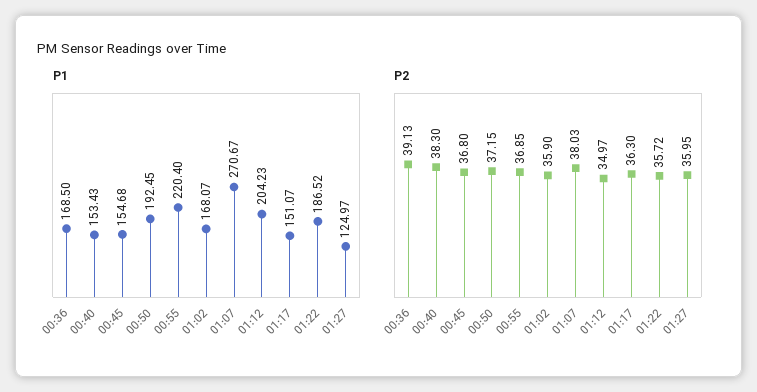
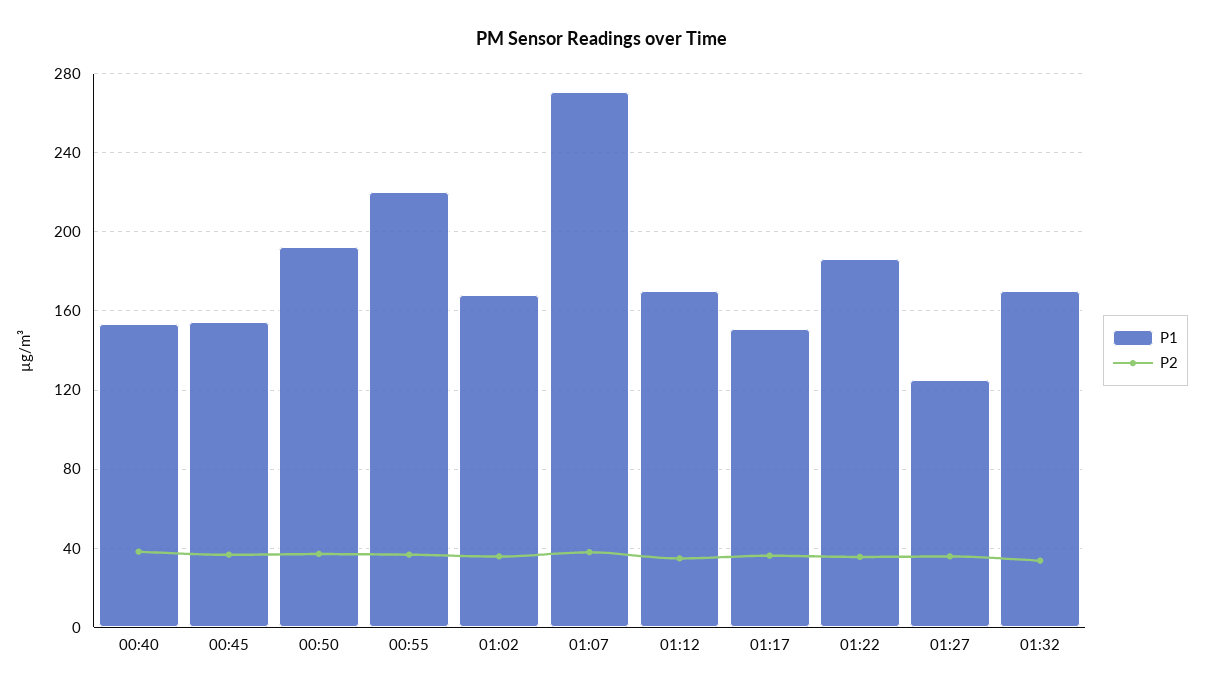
P1, 00:36: 168.5 -> none
P1, 01:12: 204.23 -> 170
P2, 00:36: 39.13 -> none
P1, 01:32: none -> 170
P2, 01:32: none -> 35

